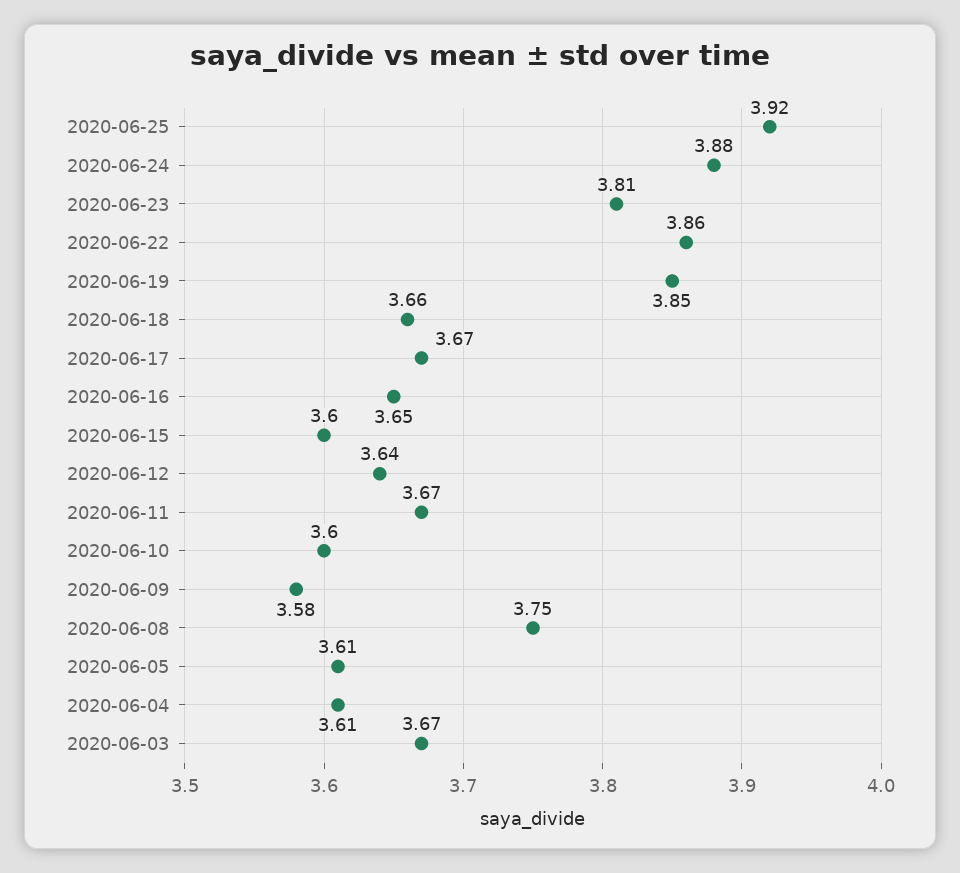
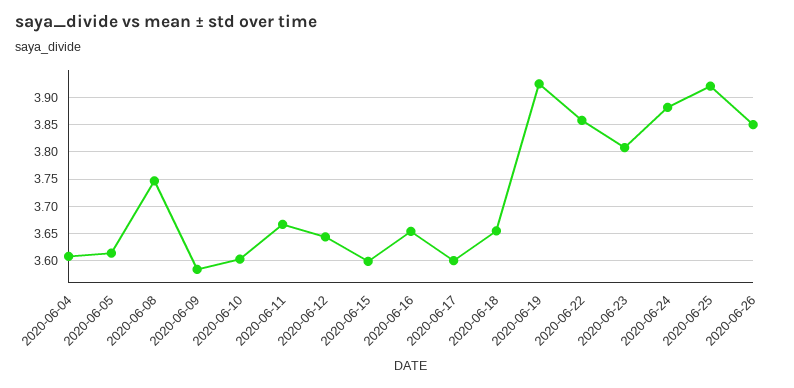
2020-06-19: 3.85 -> 3.925
2020-06-17: 3.67 -> 3.6
2020-06-03: 3.67 -> none
2020-06-26: none -> 3.85

